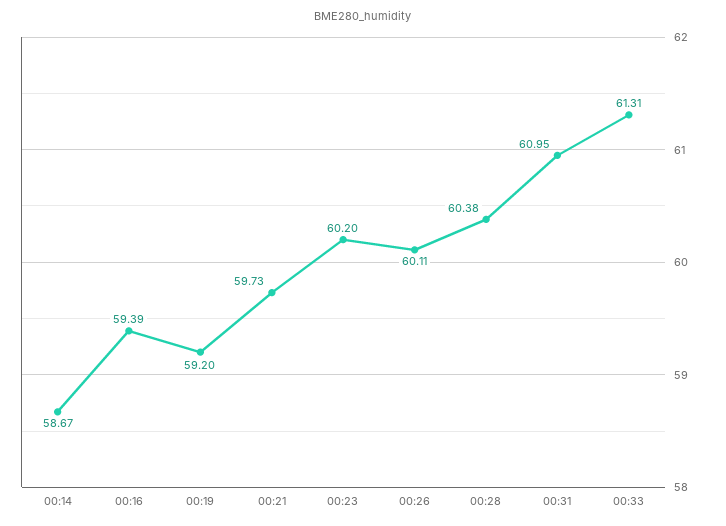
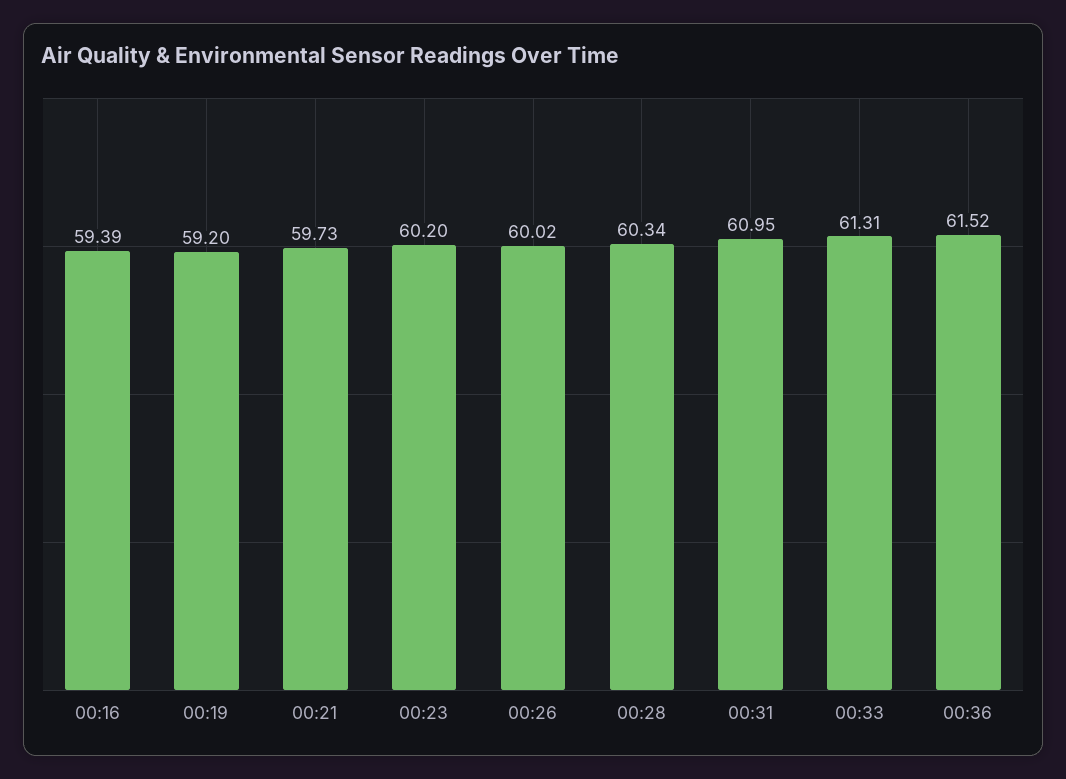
00:14: 58.67 -> none
00:26: 60.11 -> 60.02
00:28: 60.38 -> 60.34
00:36: none -> 61.52

